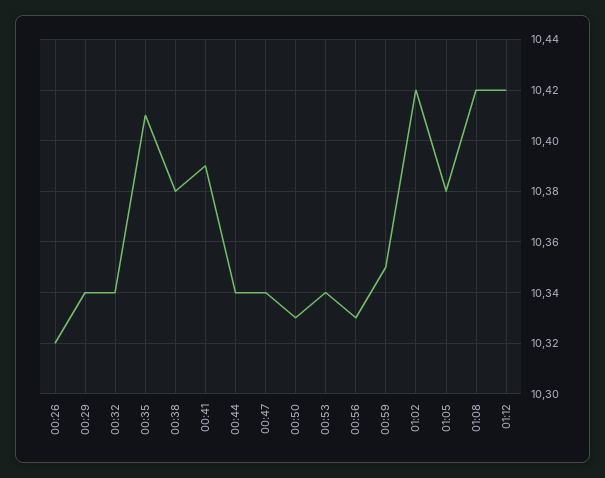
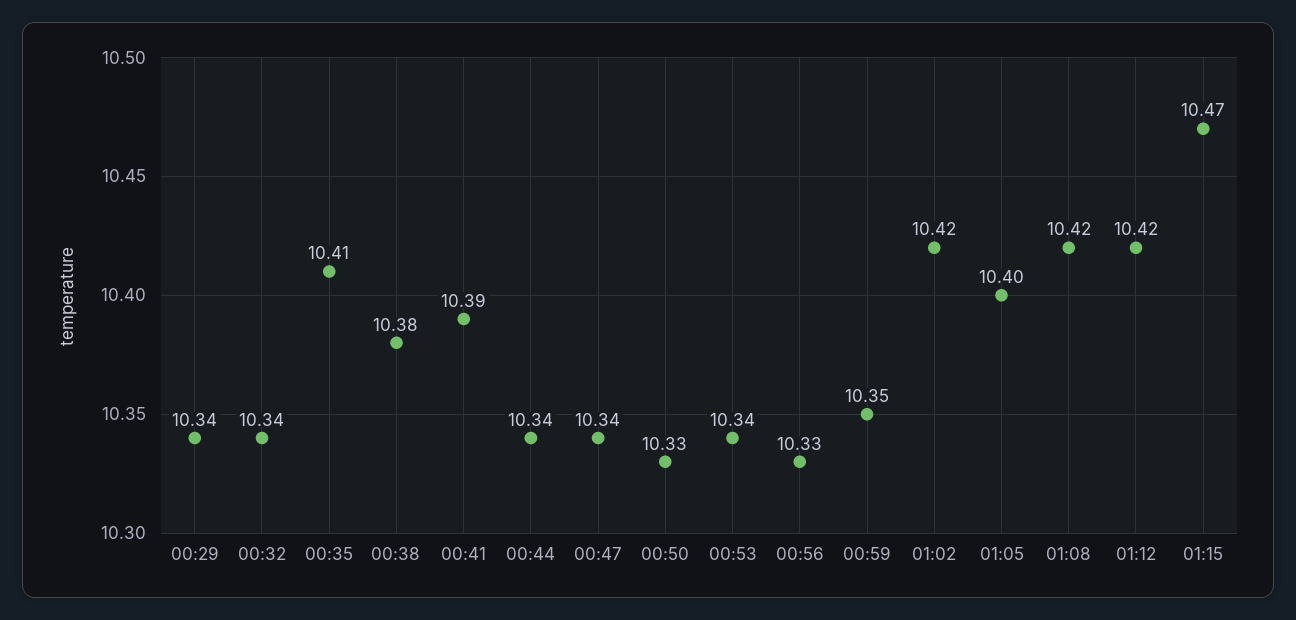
00:26: 10.32 -> none
01:05: 10.38 -> 10.4
01:15: none -> 10.47

